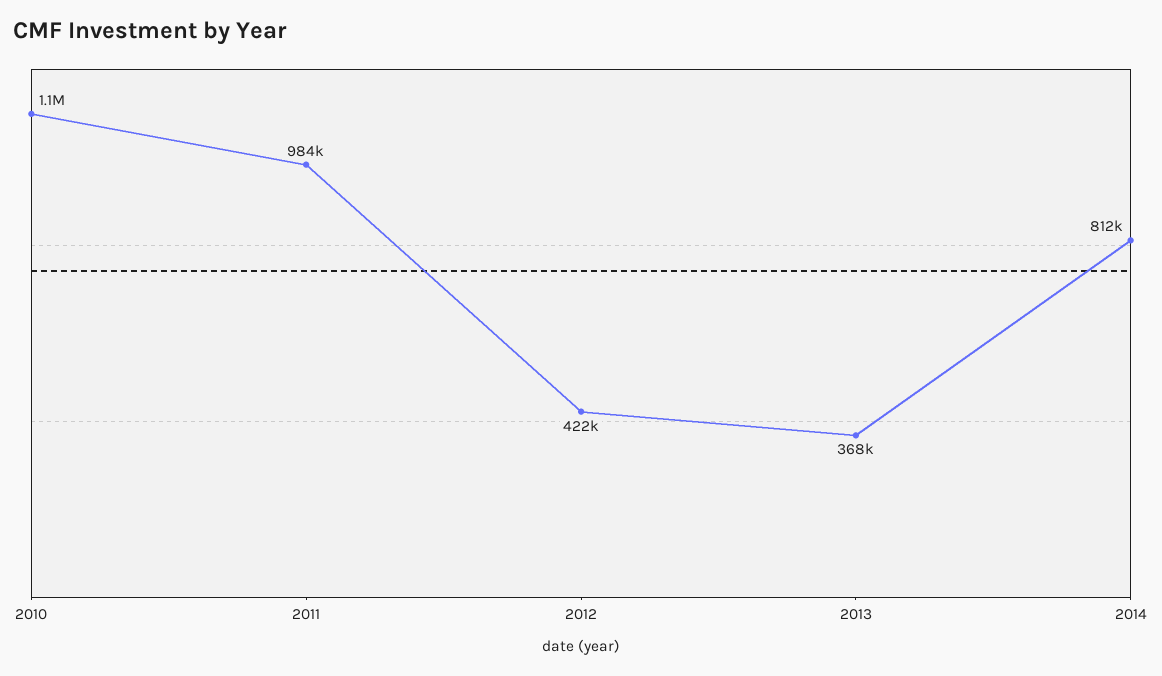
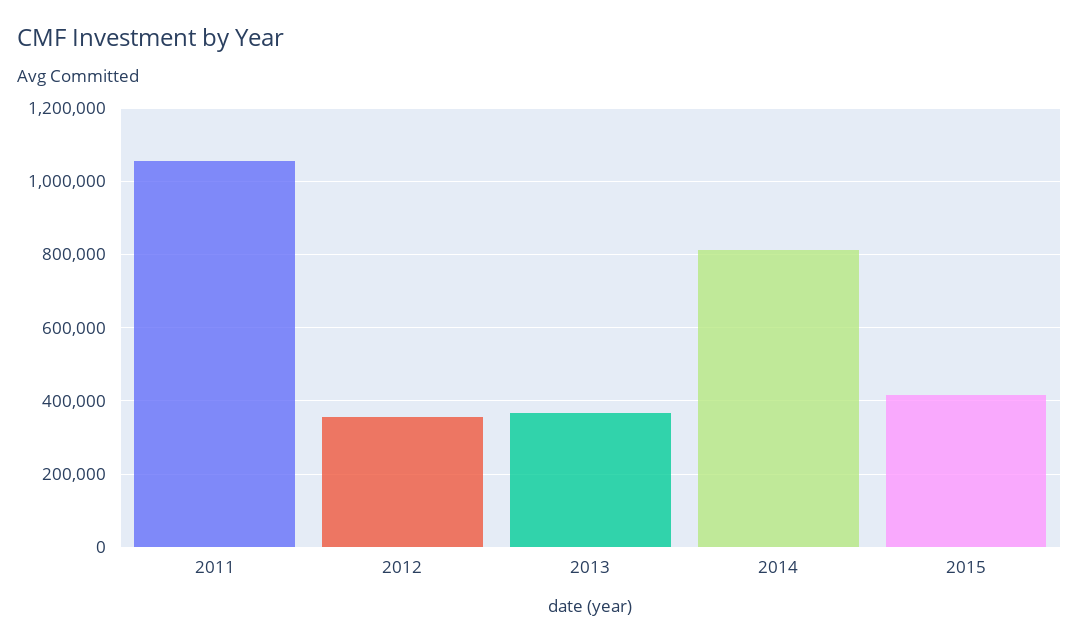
2010: 1100000 -> none
2011: 984000 -> 1060000
2012: 422000 -> 360000
2015: none -> 420000

